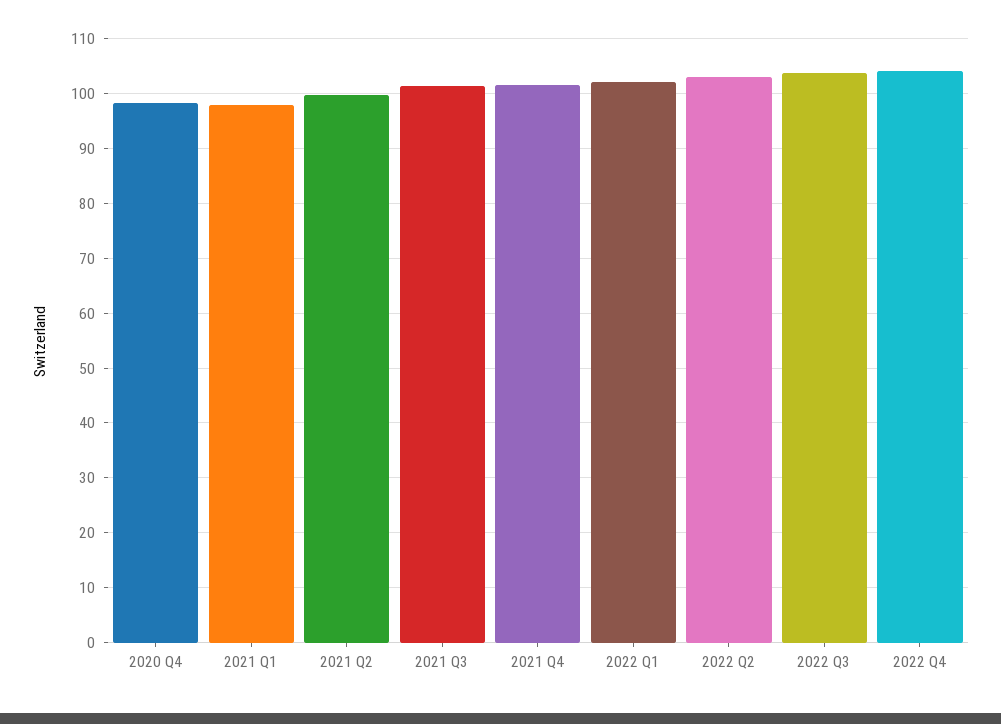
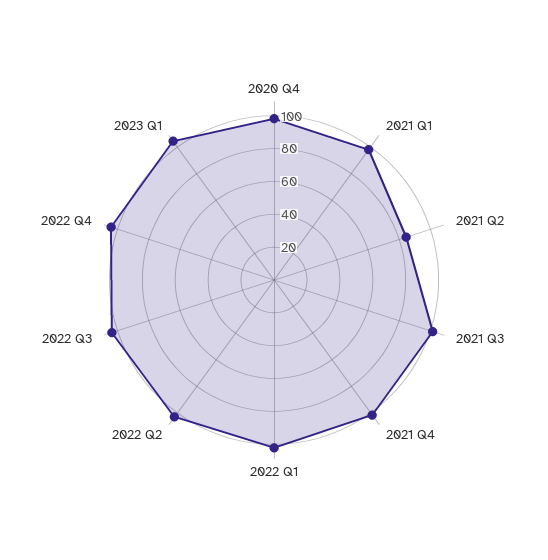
2021 Q2: 100 -> 85
2023 Q1: none -> 105

